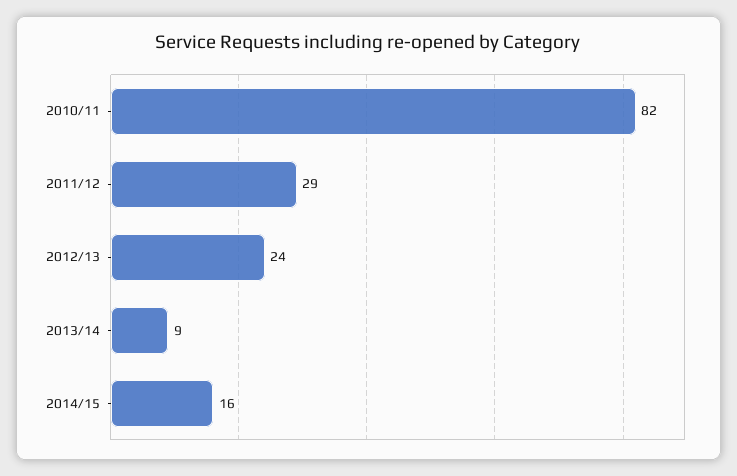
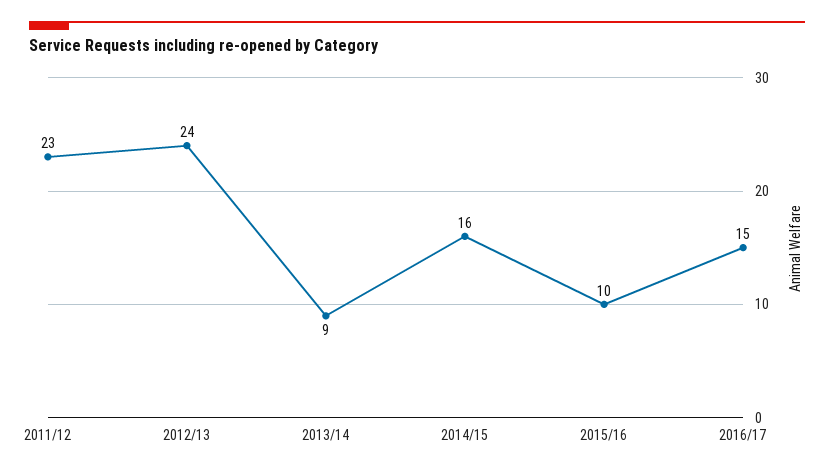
2010/11: 82 -> none
2011/12: 29 -> 23
2015/16: none -> 10
2016/17: none -> 15

